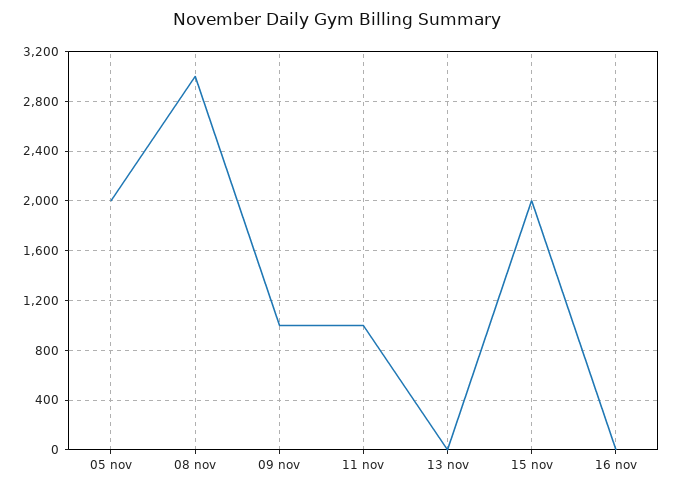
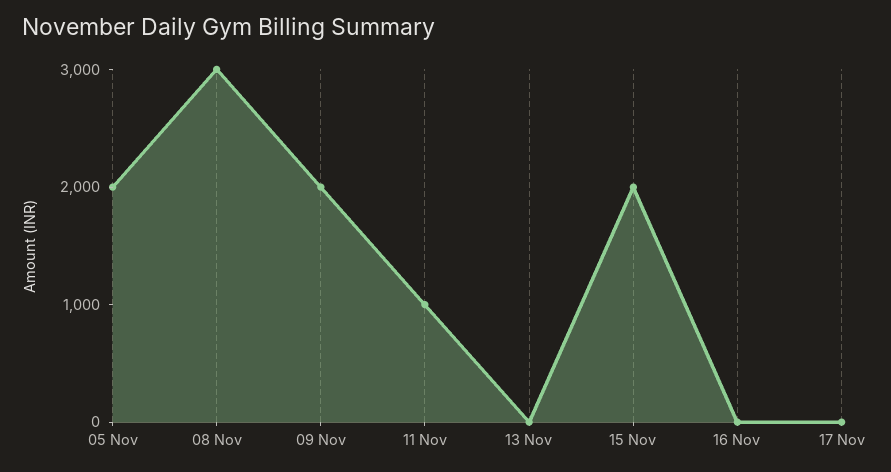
09 nov: 1000 -> 2000
17 Nov: none -> 0

